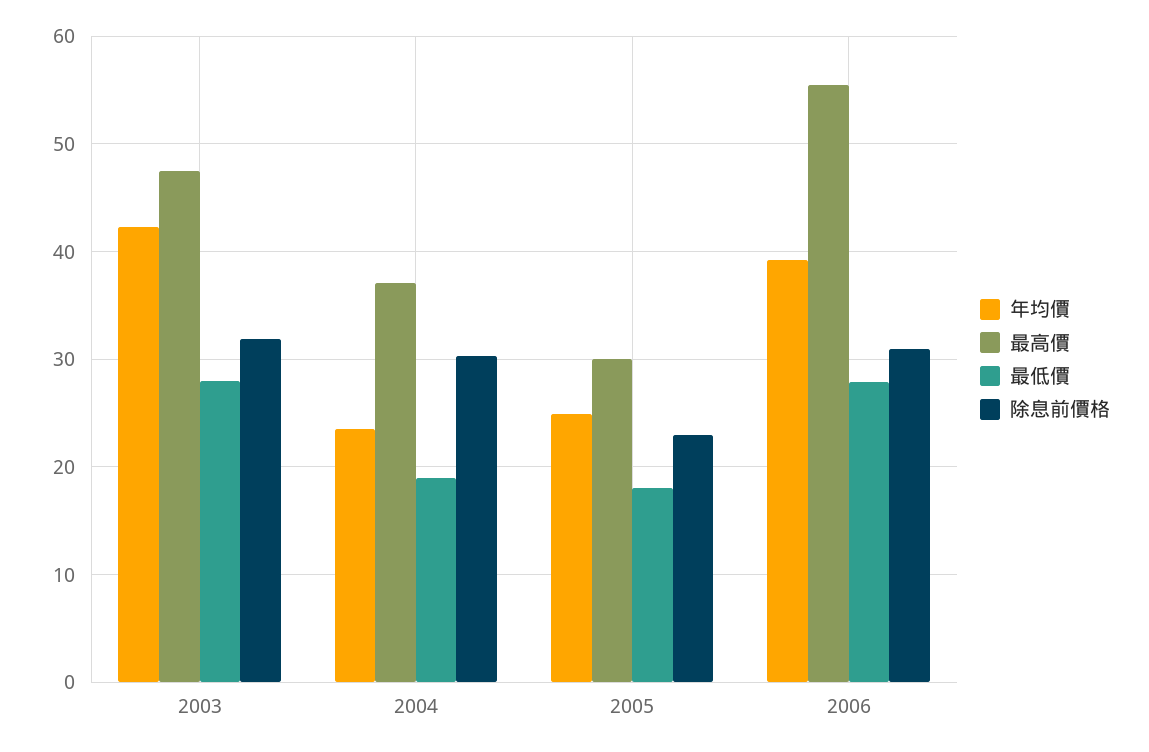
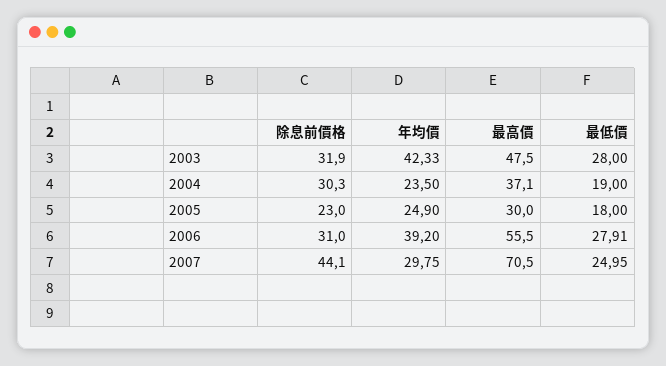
除息前價格, 2007: none -> 44.1
年均價, 2007: none -> 29.75
最高價, 2007: none -> 70.5
最低價, 2007: none -> 24.95

